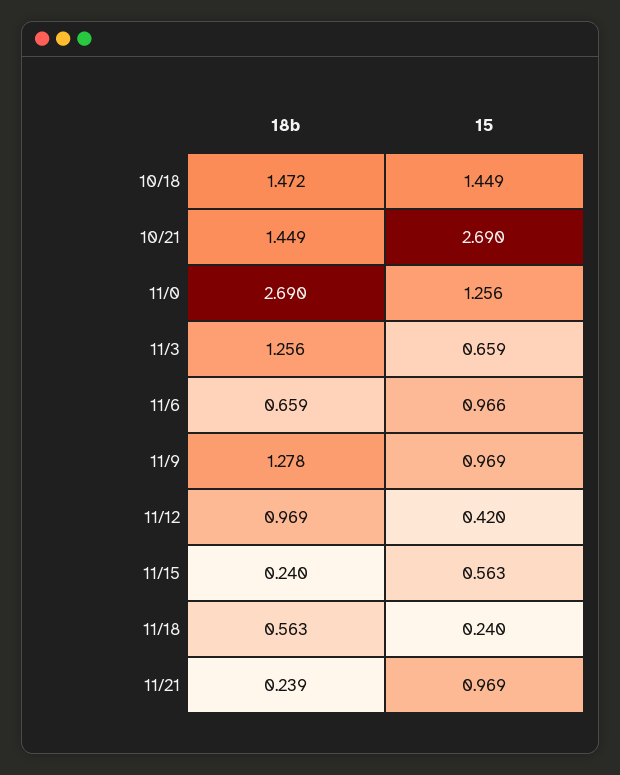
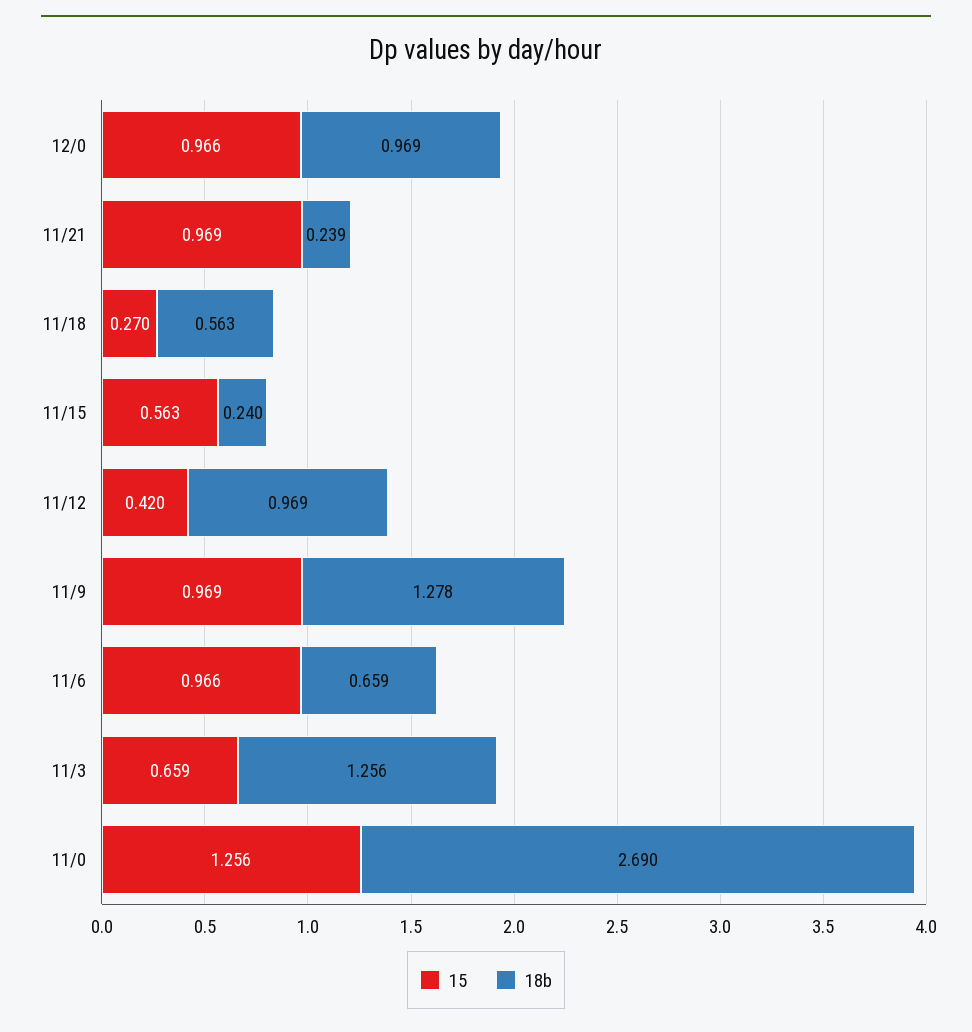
18b, 10/18: 1.472 -> none
15, 10/18: 1.449 -> none
18b, 10/21: 1.449 -> none
15, 10/21: 2.69 -> none
15, 11/18: 0.24 -> 0.27
15, 12/0: none -> 0.966
18b, 12/0: none -> 0.969

